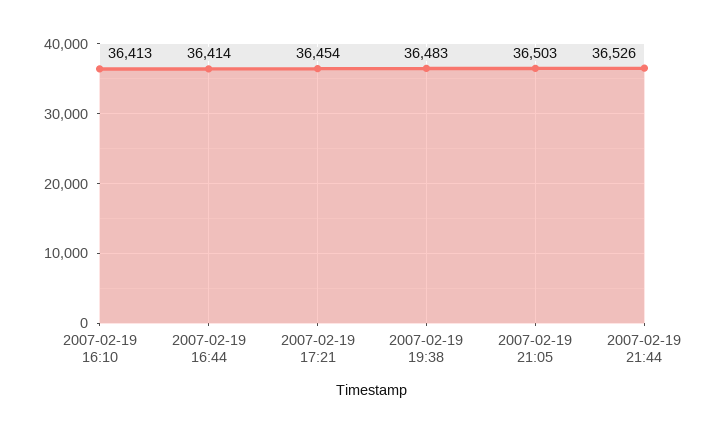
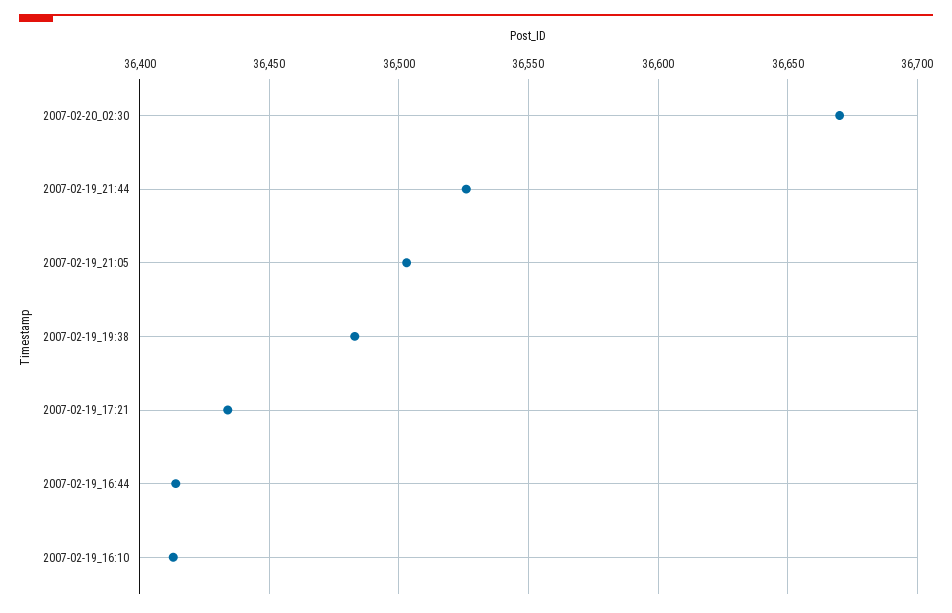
2007-02-19 17:21: 36454 -> 36435
2007-02-20_02:30: none -> 36670

